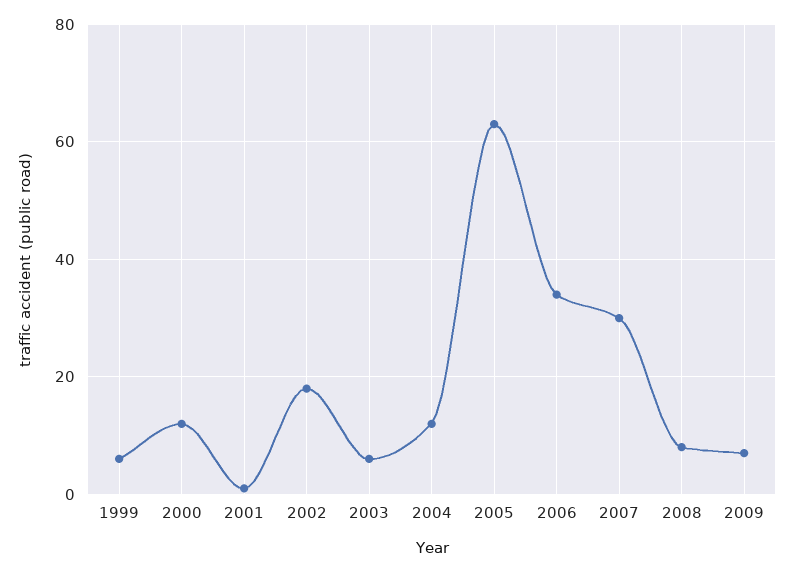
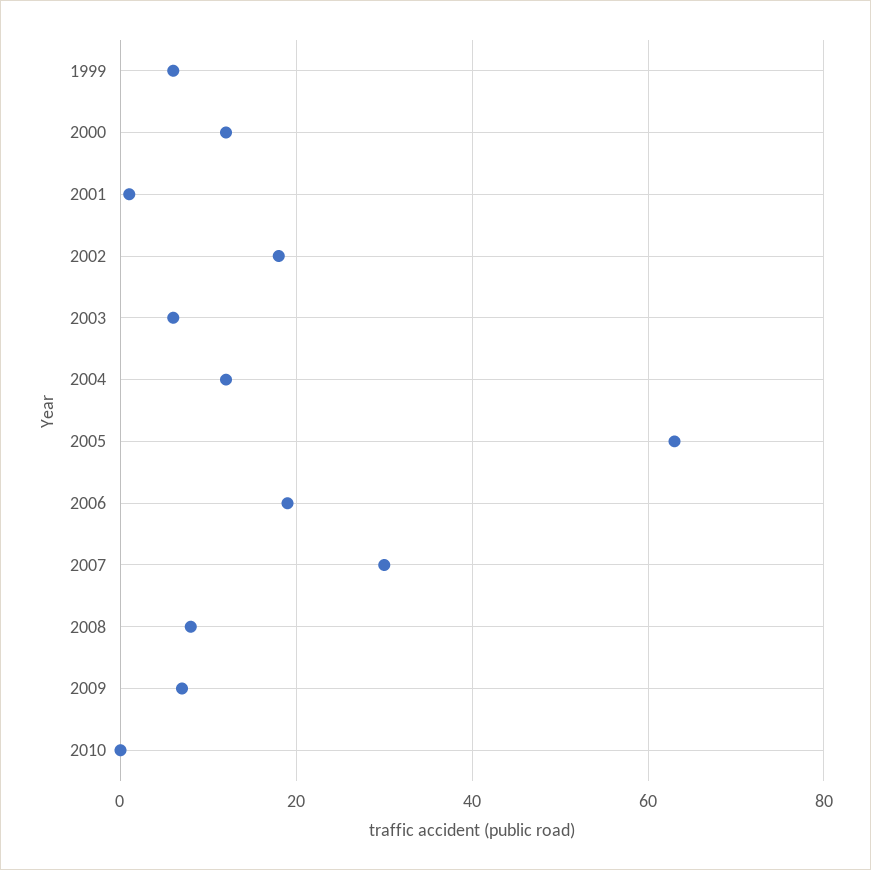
2006: 35 -> 20
2010: none -> 0

